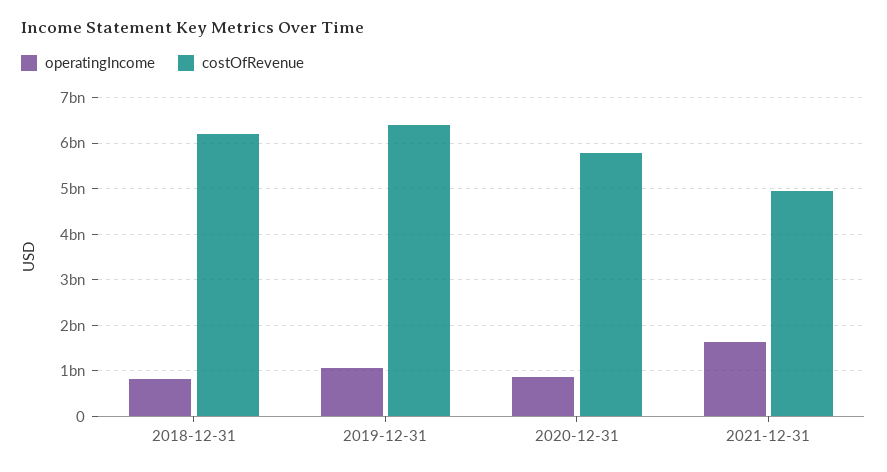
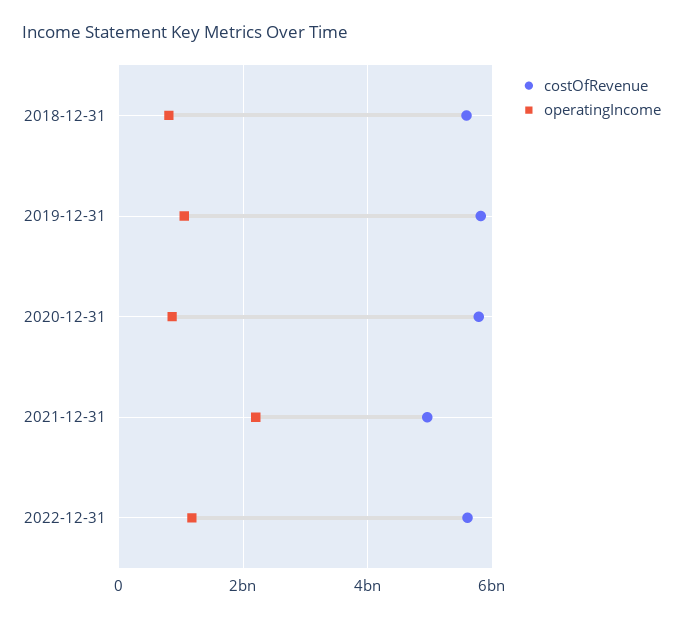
costOfRevenue, 2018-12-31: 6200000000 -> 5600000000
costOfRevenue, 2019-12-31: 6400000000 -> 5800000000
operatingIncome, 2021-12-31: 1600000000 -> 2200000000
costOfRevenue, 2022-12-31: none -> 5600000000
operatingIncome, 2022-12-31: none -> 1200000000

